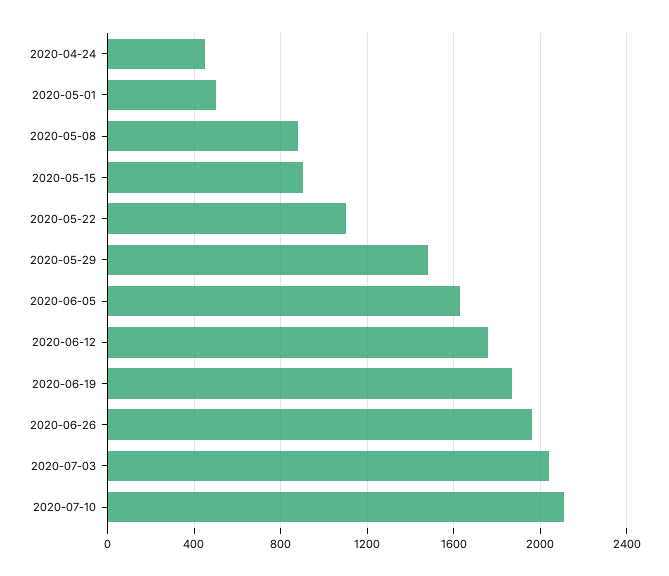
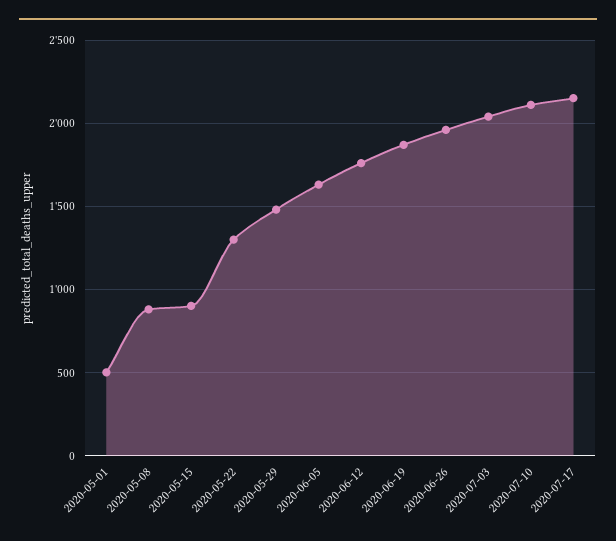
2020-04-24: 450 -> none
2020-05-22: 1100 -> 1300
2020-07-17: none -> 2150

